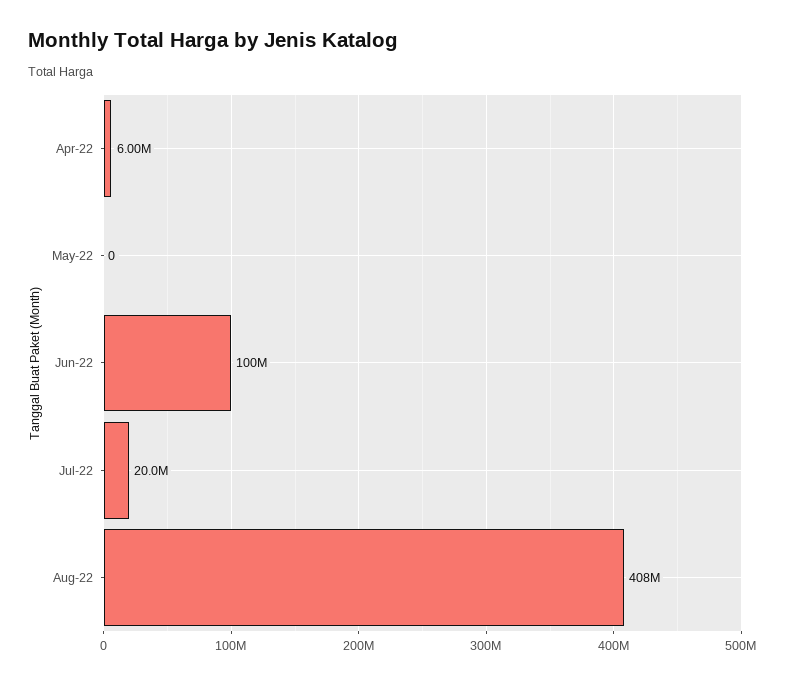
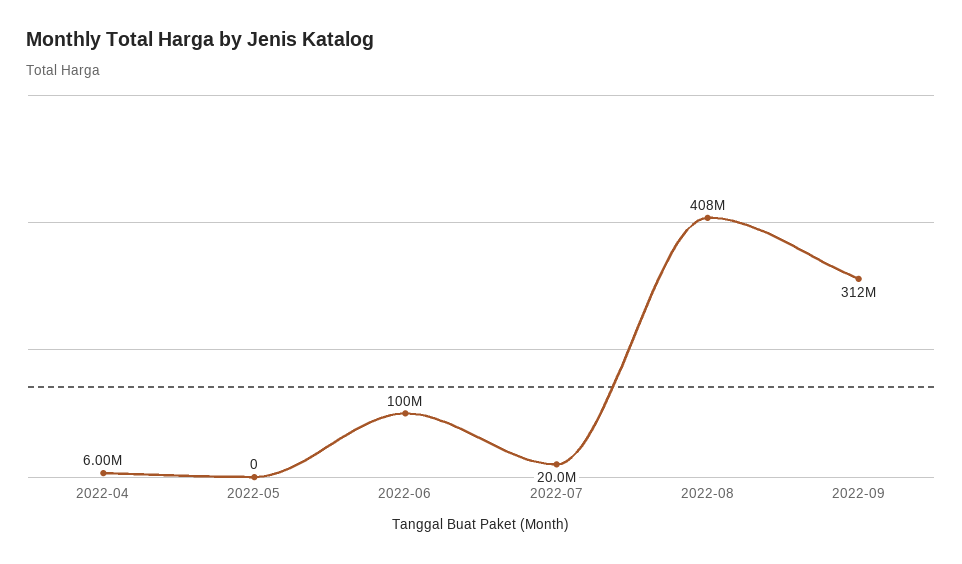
2022-09: none -> 312000000

